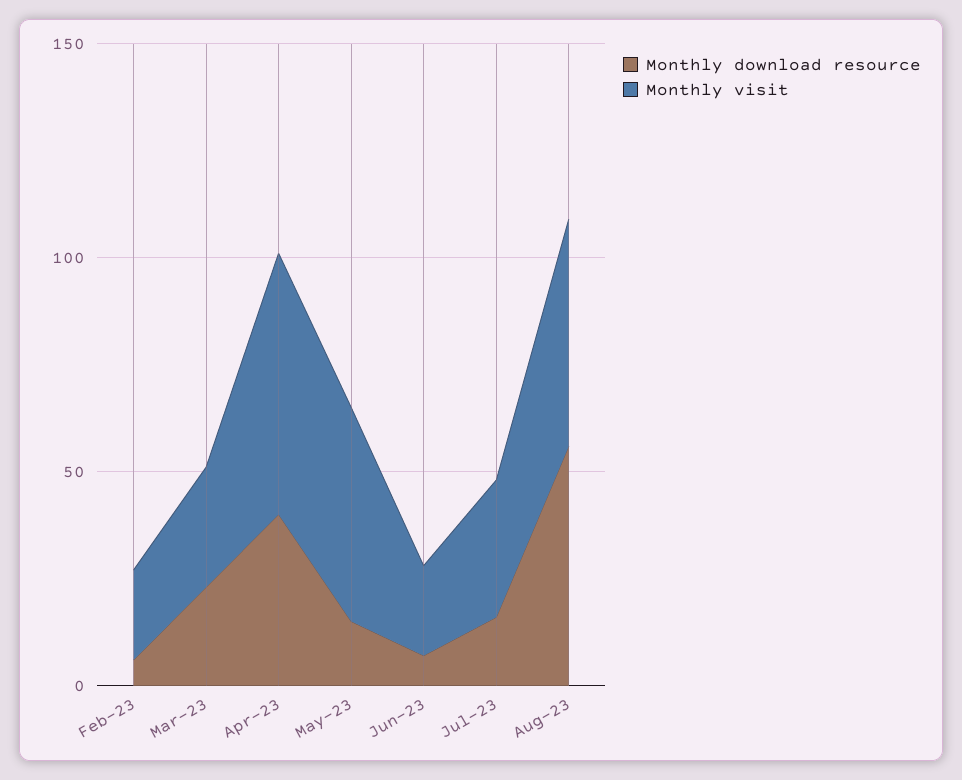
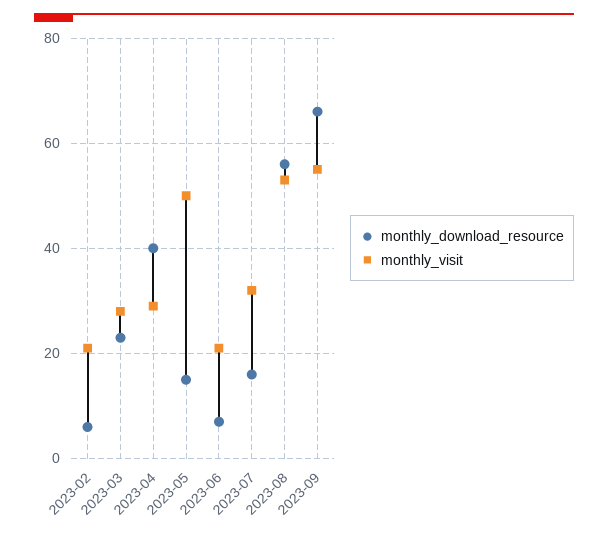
Monthly visit, Apr-23: 60 -> 30
Monthly download resource, 2023-09: none -> 65
Monthly visit, 2023-09: none -> 55

